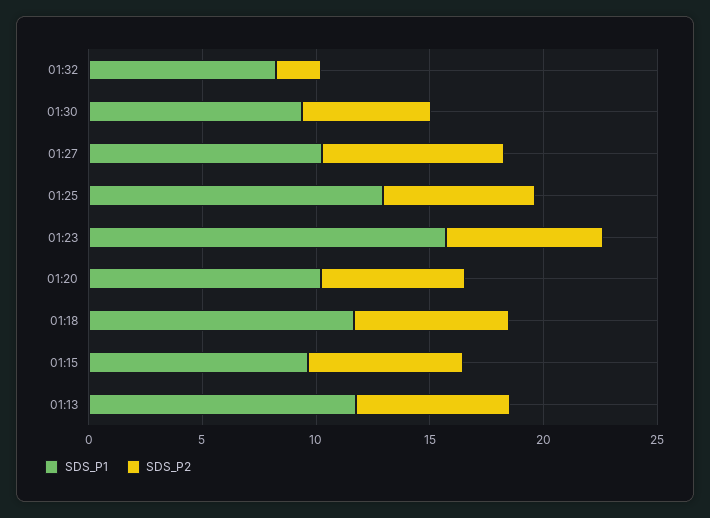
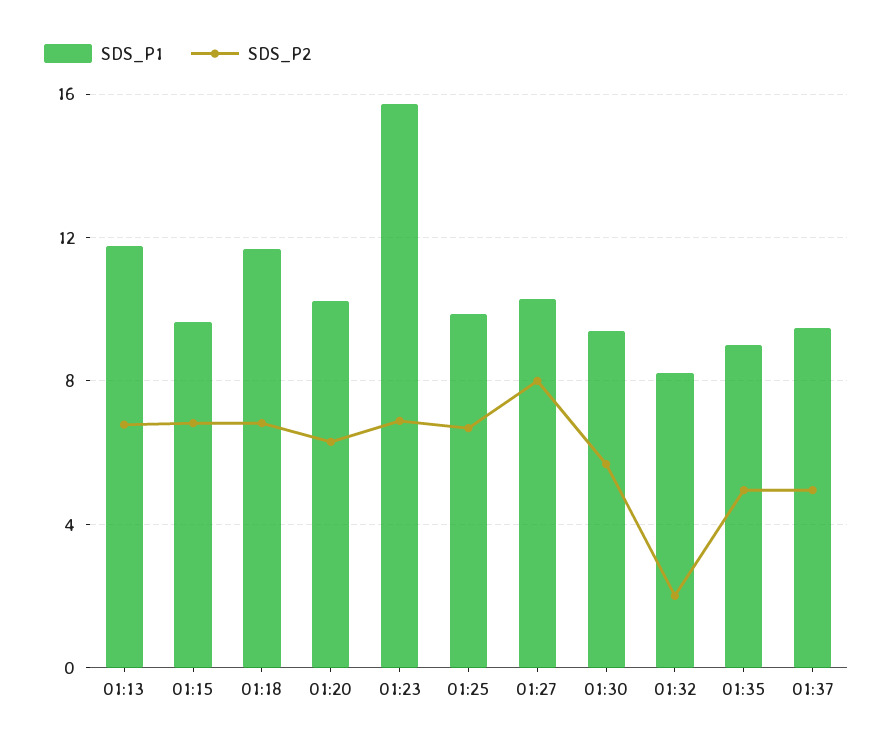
SDS_P1, 01:25: 13 -> 10
SDS_P1, 01:35: none -> 9
SDS_P2, 01:35: none -> 5
SDS_P1, 01:37: none -> 9.5
SDS_P2, 01:37: none -> 5

